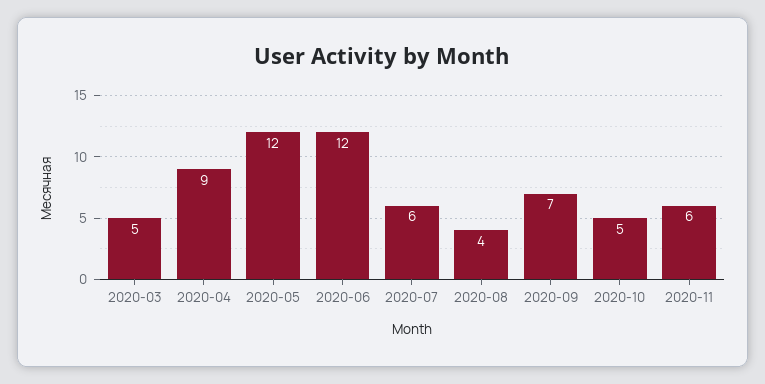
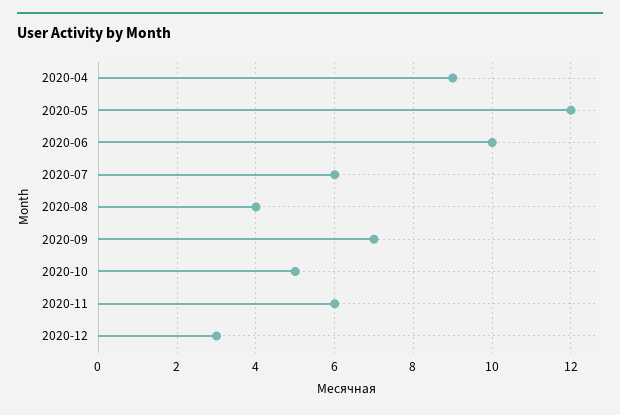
2020-03: 5 -> none
2020-06: 12 -> 10
2020-12: none -> 3

